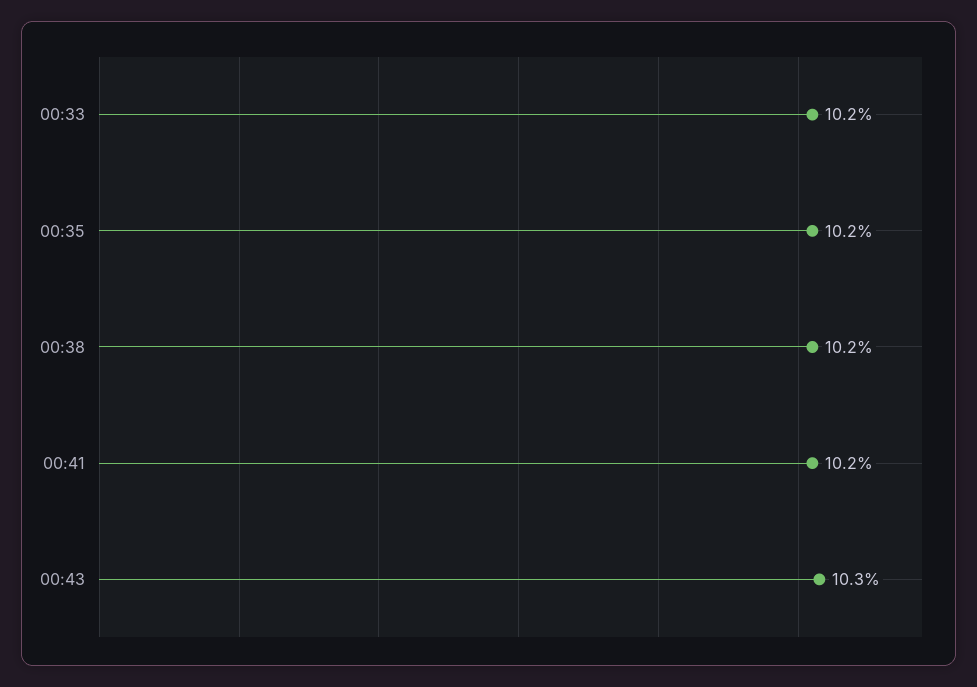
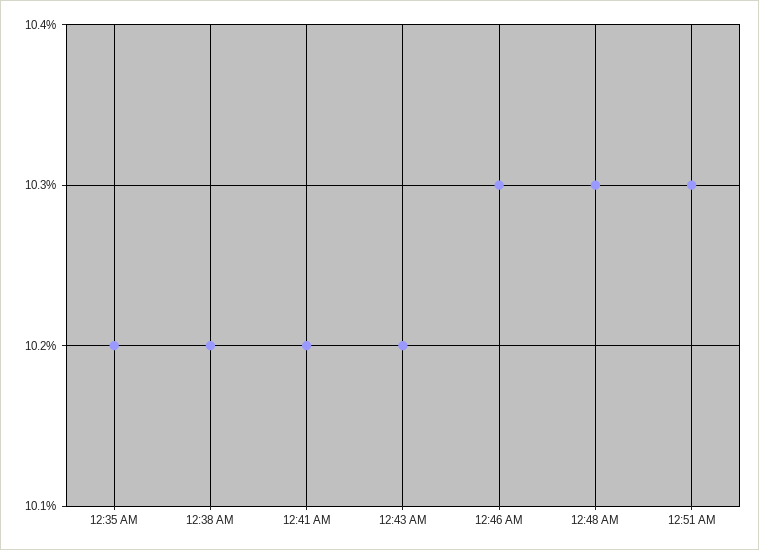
00:33: 10.2 -> none
00:43: 10.3 -> 10.2
12:46 AM: none -> 10.3
12:48 AM: none -> 10.3
12:51 AM: none -> 10.3

